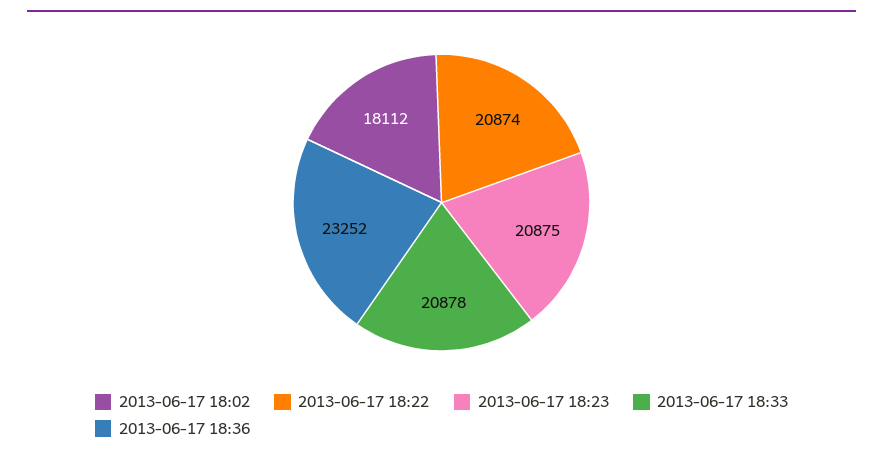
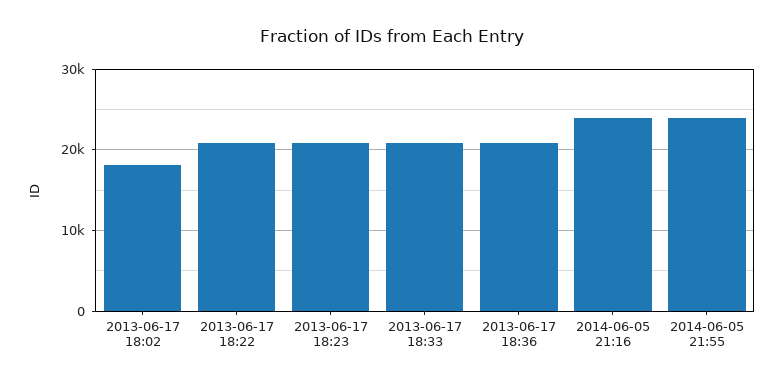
2013-06-17 18:36: 23252 -> 21000
2014-06-05 21:16: none -> 24000
2014-06-05 21:55: none -> 24000

